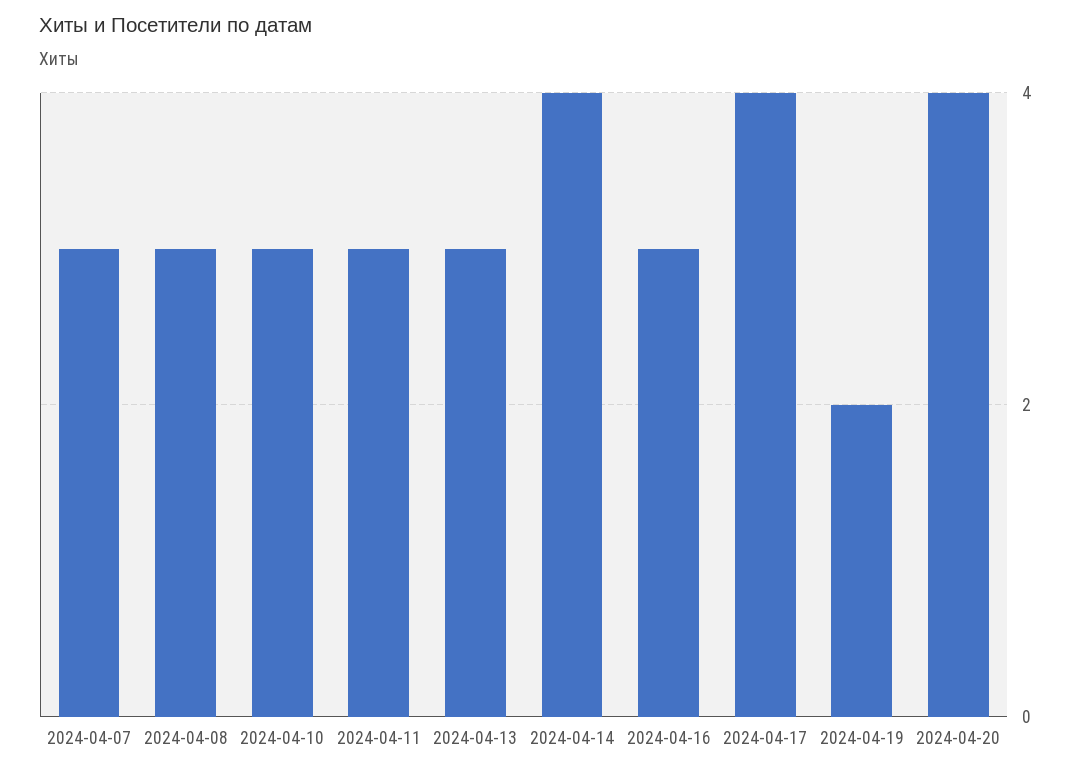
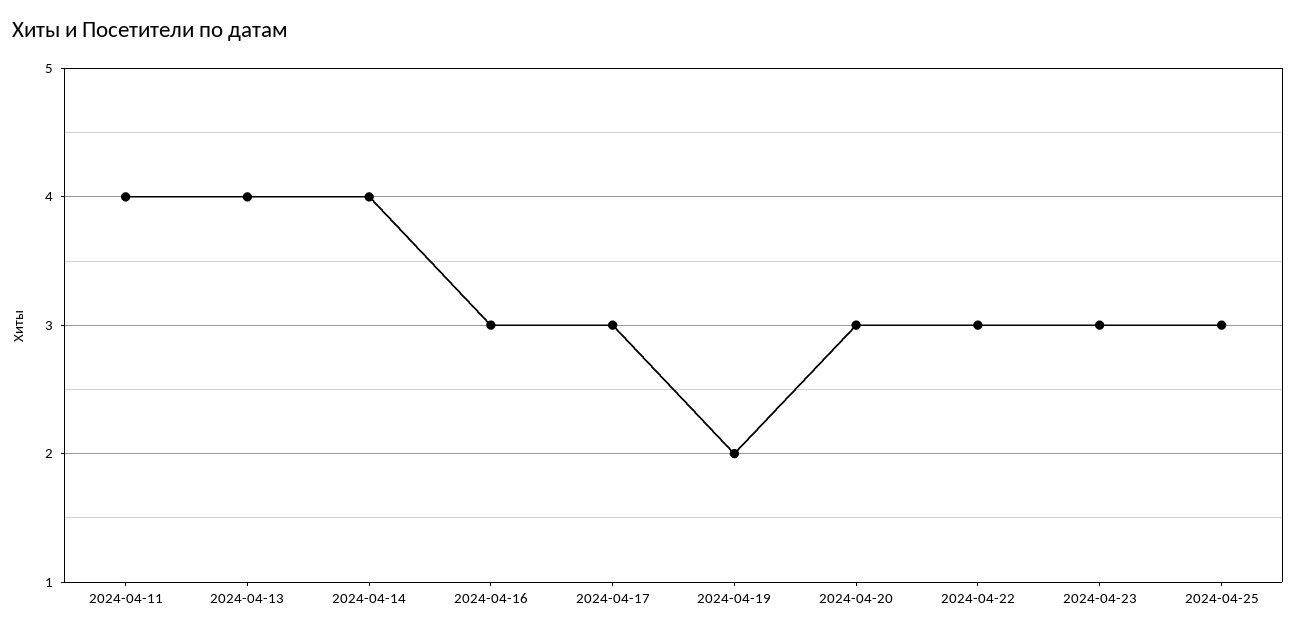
2024-04-07: 3 -> none
2024-04-08: 3 -> none
2024-04-10: 3 -> none
2024-04-11: 3 -> 4
2024-04-13: 3 -> 4
2024-04-17: 4 -> 3
2024-04-20: 4 -> 3
2024-04-22: none -> 3
2024-04-23: none -> 3
2024-04-25: none -> 3

